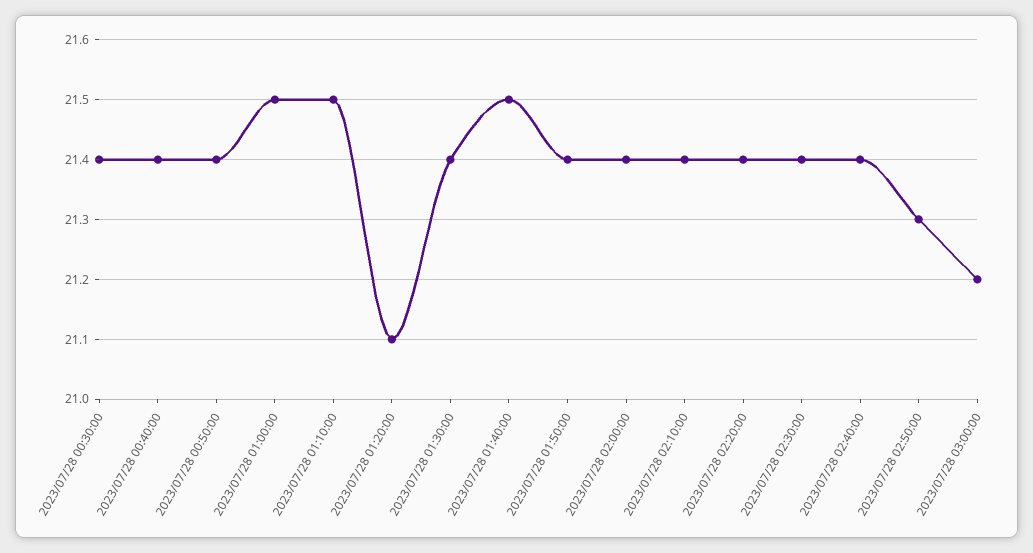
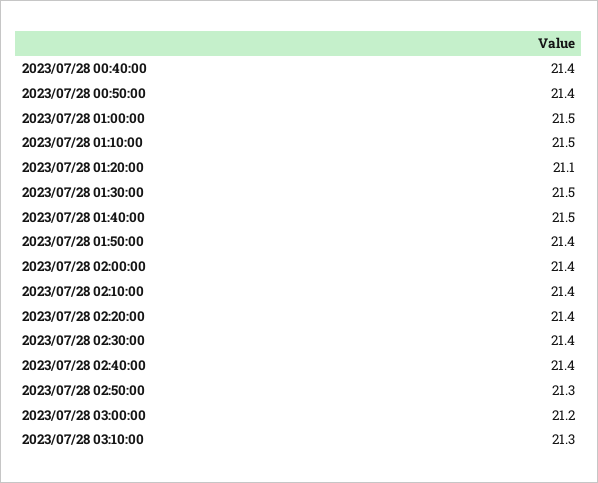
2023/07/28 00:30:00: 21.4 -> none
2023/07/28 01:30:00: 21.4 -> 21.5
2023/07/28 03:10:00: none -> 21.3

